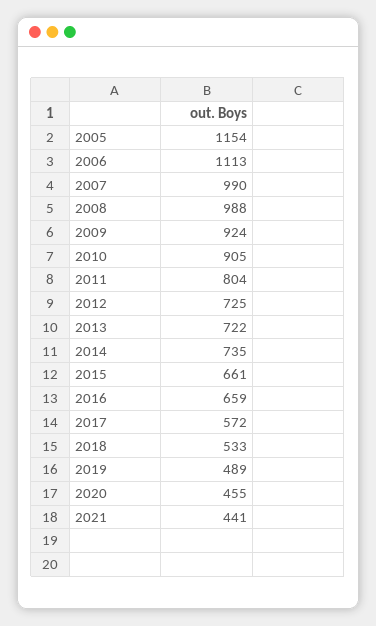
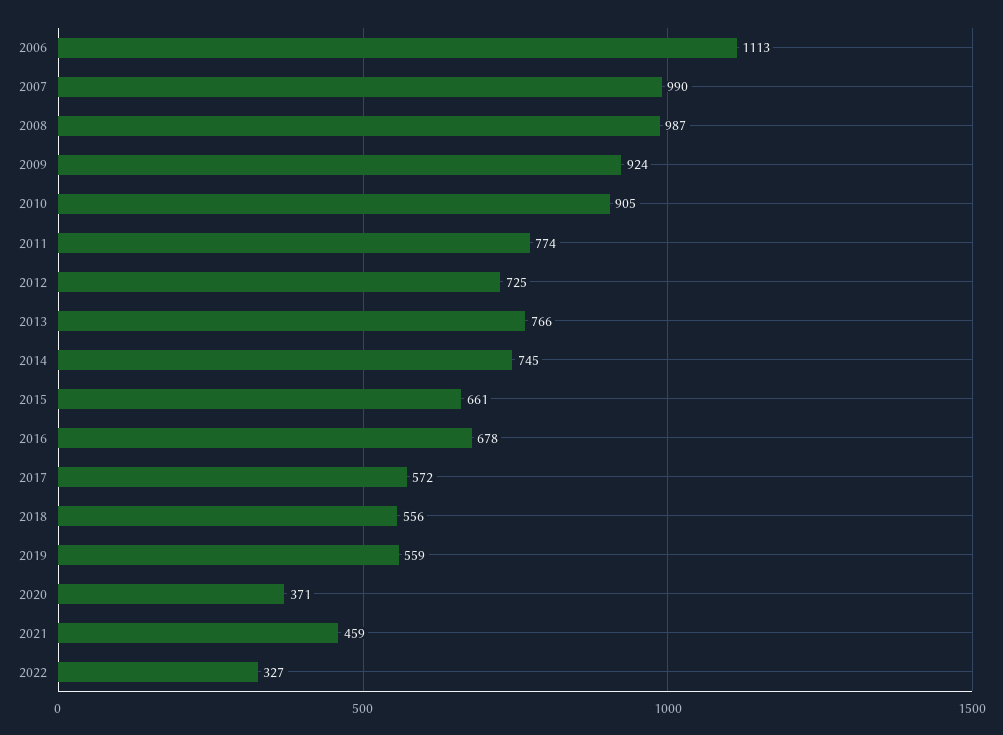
2005: 1154 -> none
2008: 988 -> 987
2011: 804 -> 774
2013: 722 -> 766
2014: 735 -> 745
2016: 659 -> 678
2018: 533 -> 556
2019: 489 -> 559
2020: 455 -> 371
2021: 441 -> 459
2022: none -> 327

